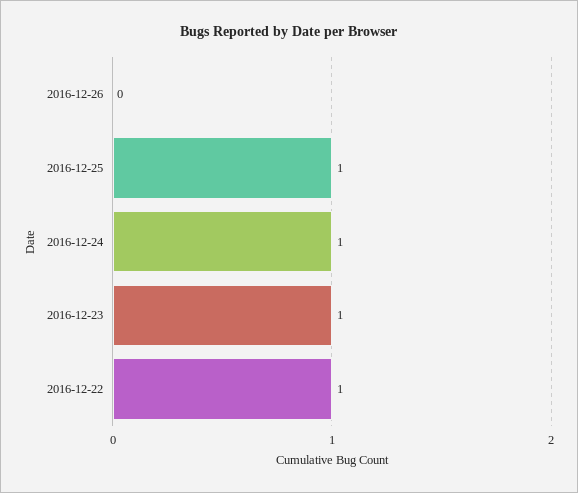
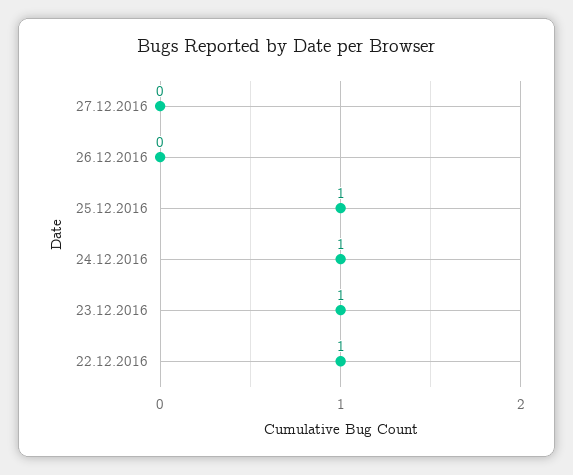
27.12.2016: none -> 0

